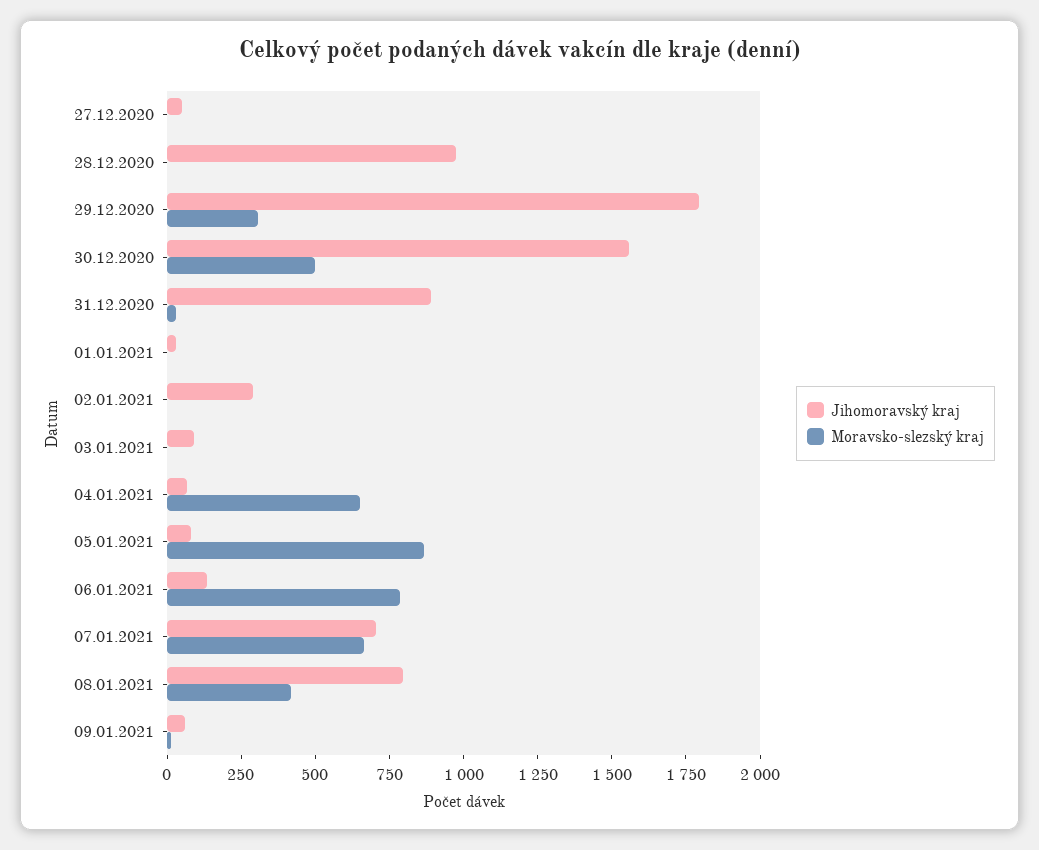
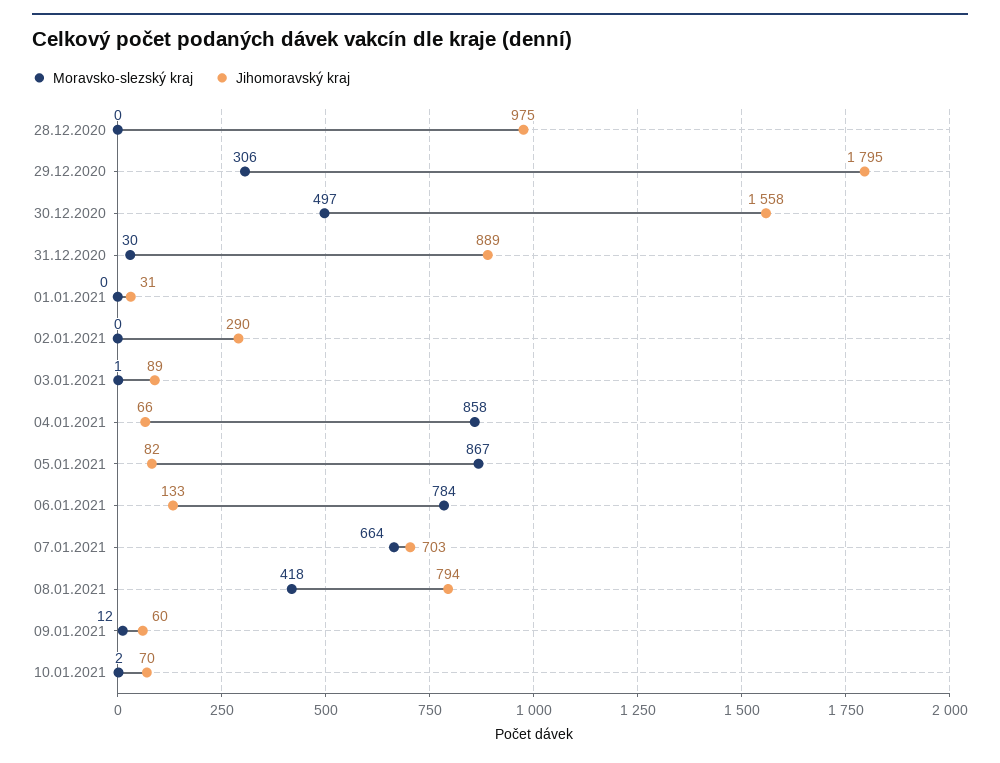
Jihomoravský kraj, 27.12.2020: 50 -> none
Moravsko-slezský kraj, 27.12.2020: 0 -> none
Moravsko-slezský kraj, 04.01.2021: 650 -> 858
Moravsko-slezský kraj, 10.01.2021: none -> 2
Jihomoravský kraj, 10.01.2021: none -> 70

